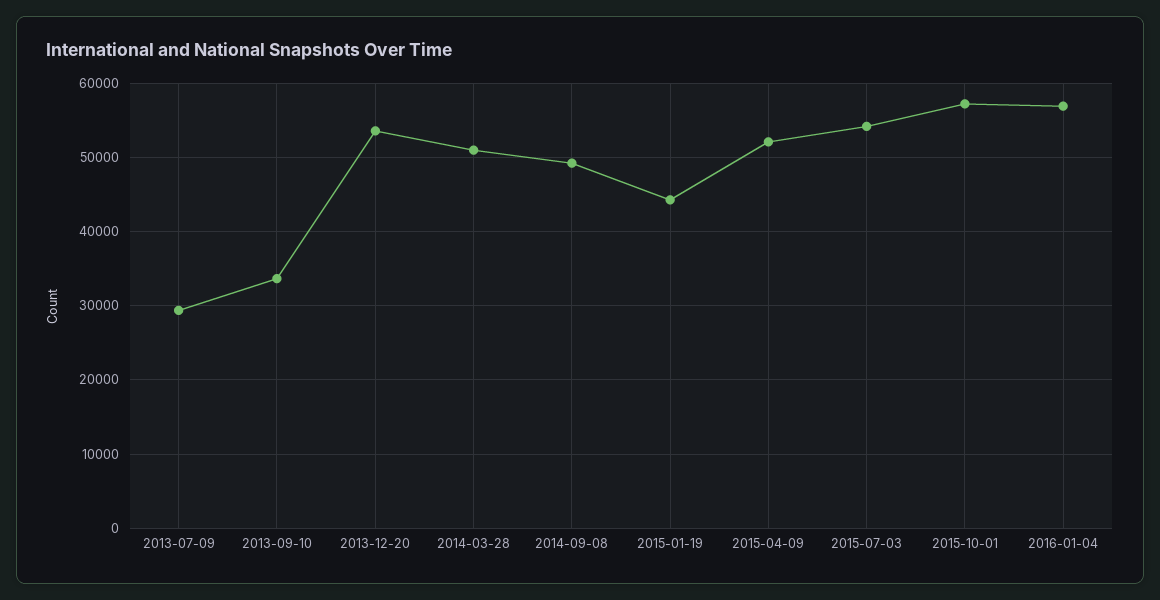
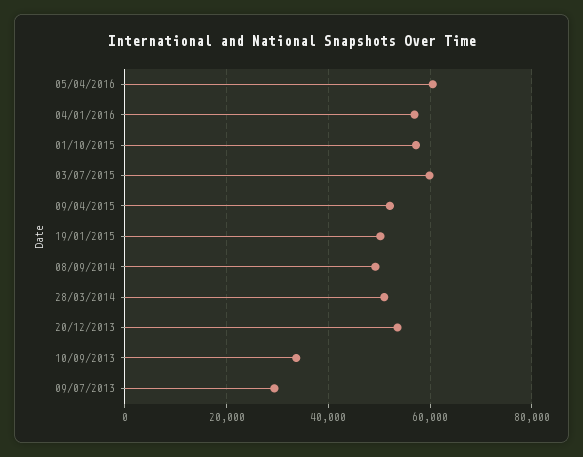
2015-01-19: 44000 -> 50000
2015-07-03: 54000 -> 60000
05/04/2016: none -> 60000

